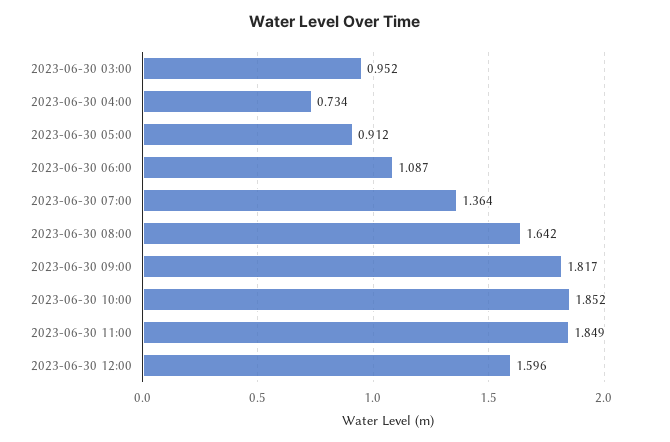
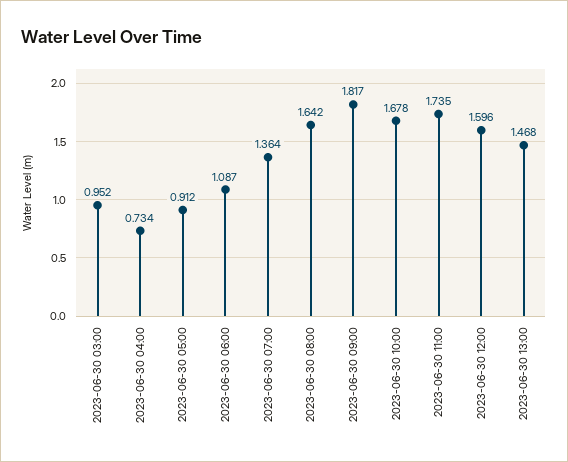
2023-06-30 10:00: 1.852 -> 1.678
2023-06-30 11:00: 1.849 -> 1.735
2023-06-30 13:00: none -> 1.468

